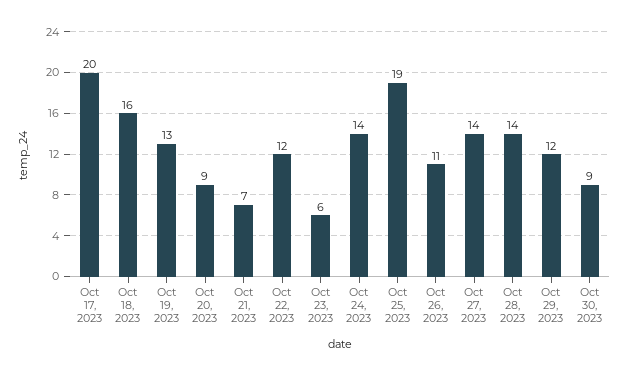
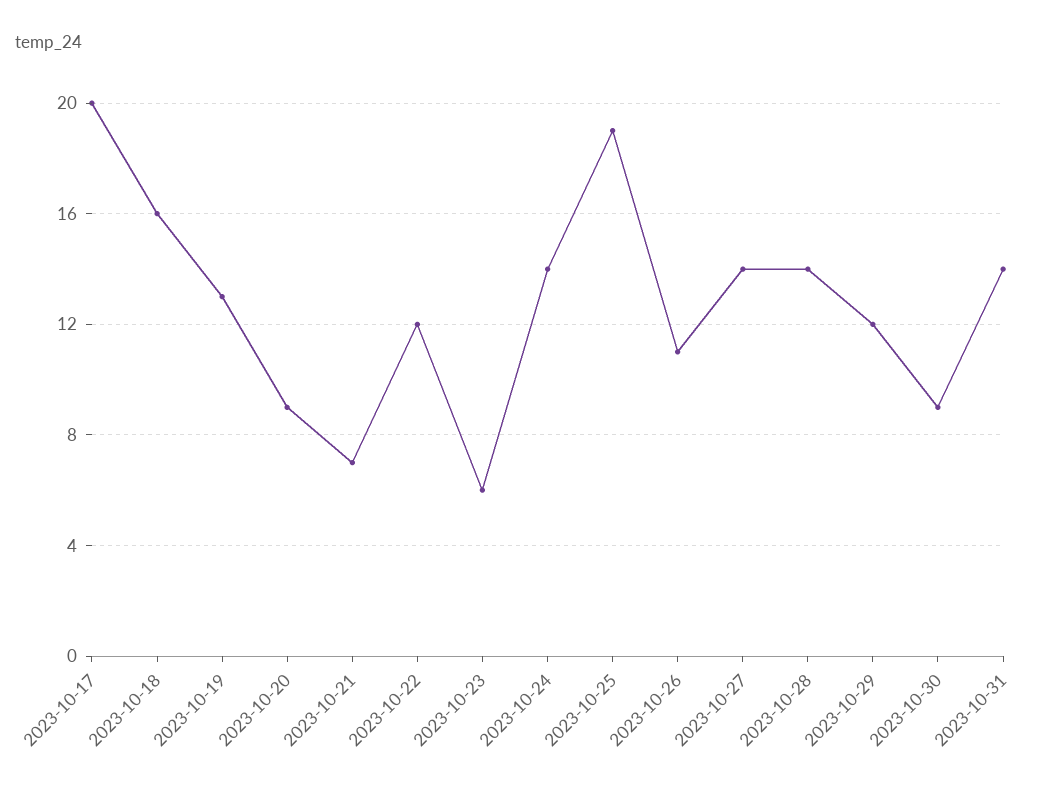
2023-10-31: none -> 14

